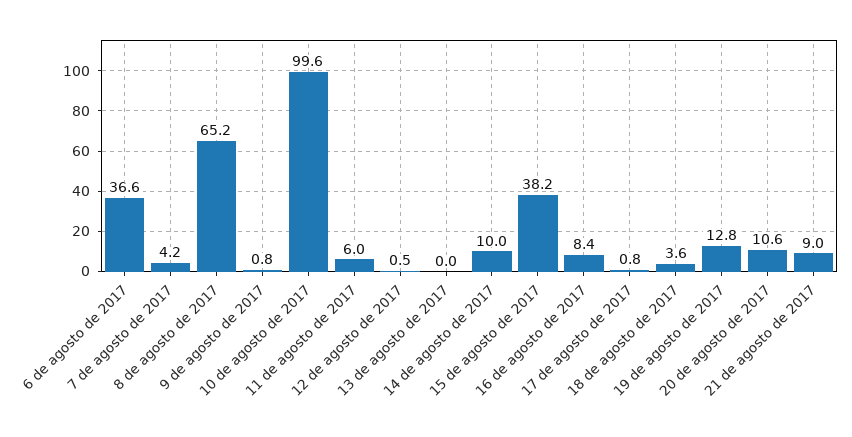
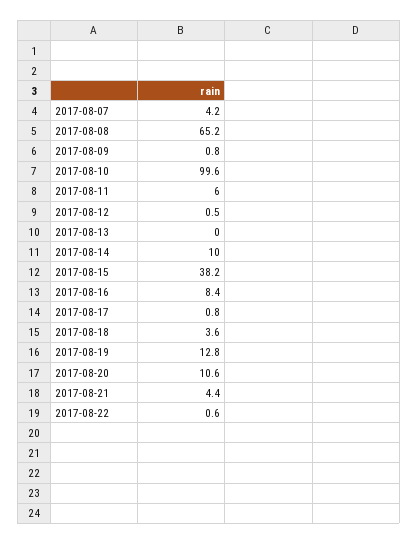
6 de agosto de 2017: 36.6 -> none
21 de agosto de 2017: 9 -> 4.4
2017-08-22: none -> 0.6

